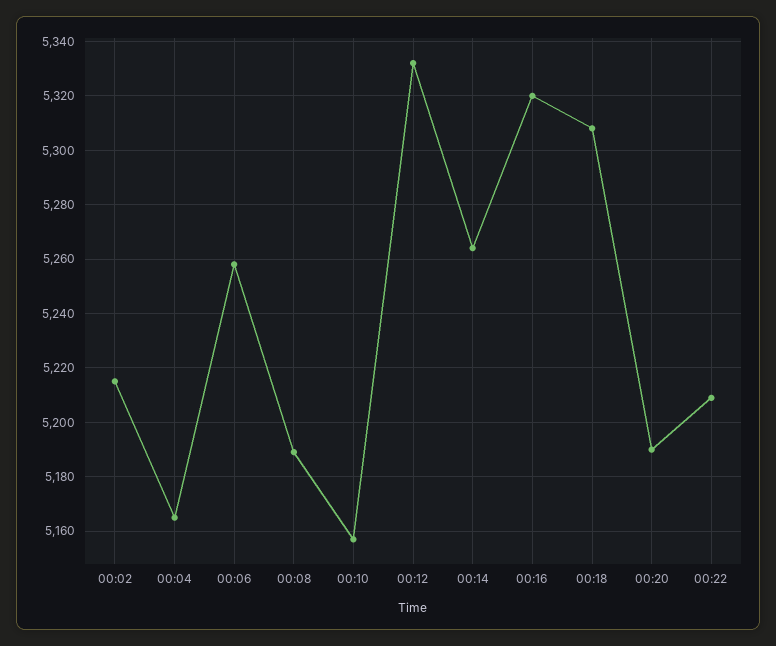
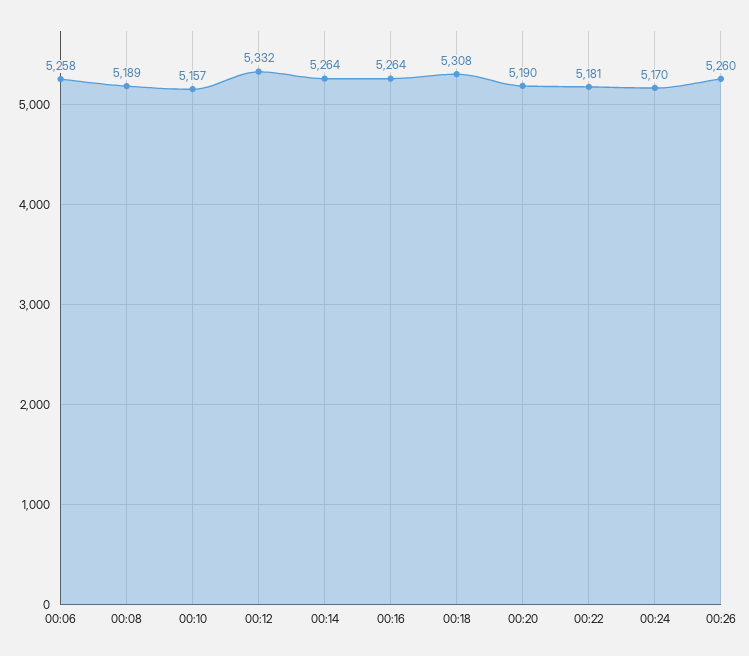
00:02: 5215 -> none
00:04: 5165 -> none
00:16: 5320 -> 5264
00:22: 5210 -> 5181
00:24: none -> 5170
00:26: none -> 5260

